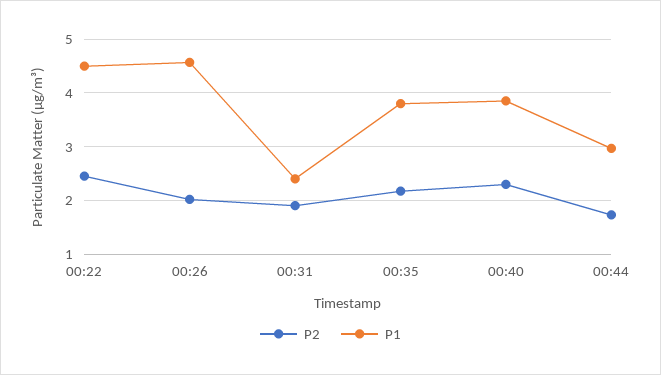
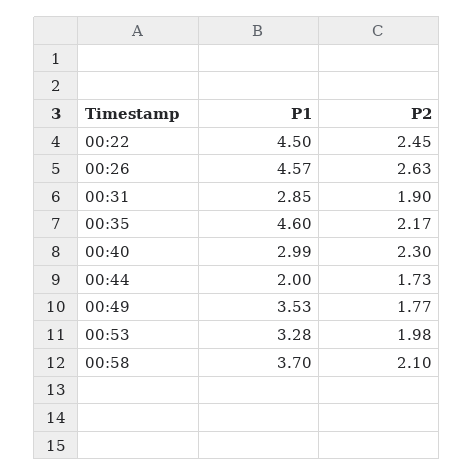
P2, 00:26: 2 -> 2.63
P1, 00:31: 2.4 -> 2.85
P1, 00:35: 3.8 -> 4.6
P1, 00:40: 3.8 -> 2.99
P1, 00:44: 3 -> 2
P1, 00:49: none -> 3.53
P2, 00:49: none -> 1.77
P1, 00:53: none -> 3.28
P2, 00:53: none -> 1.98
P1, 00:58: none -> 3.7
P2, 00:58: none -> 2.1

